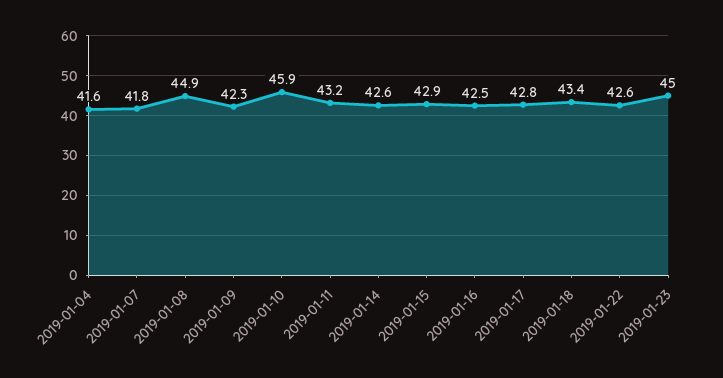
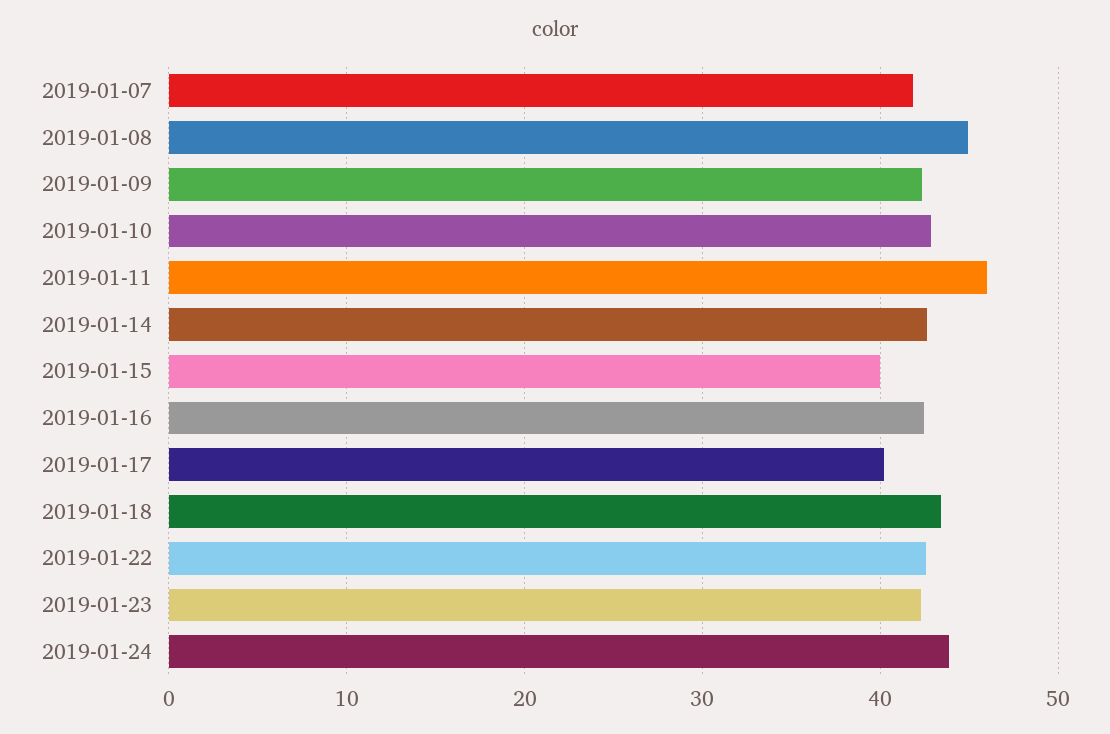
2019-01-04: 41.6 -> none
2019-01-10: 45.9 -> 43
2019-01-11: 43.2 -> 46
2019-01-15: 42.9 -> 40
2019-01-17: 42.8 -> 40
2019-01-23: 45 -> 42
2019-01-24: none -> 44

